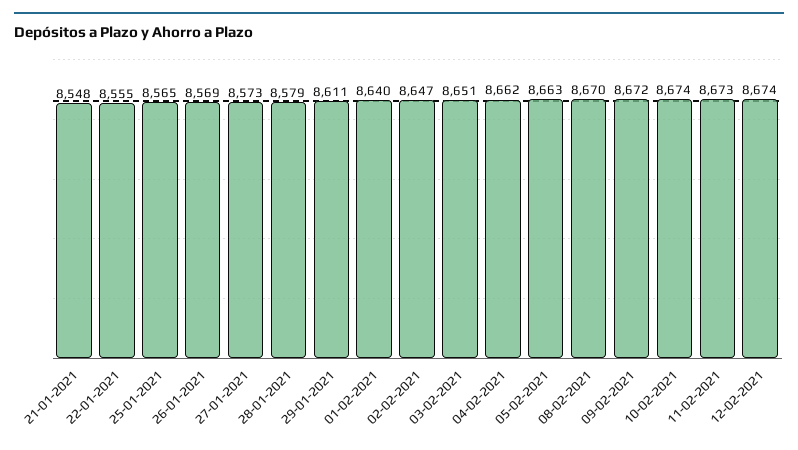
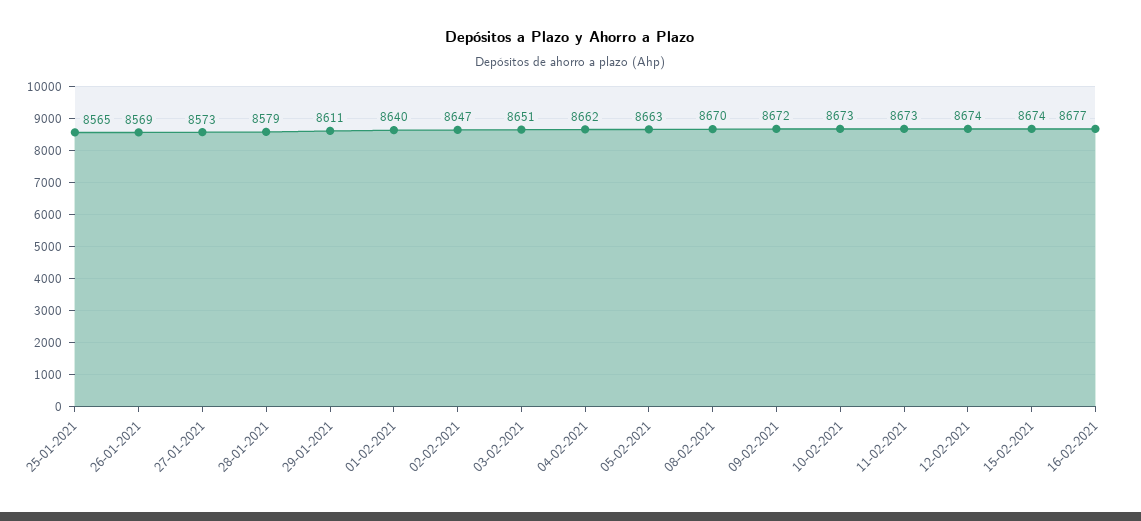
21-01-2021: 8548 -> none
22-01-2021: 8555 -> none
10-02-2021: 8674 -> 8673
15-02-2021: none -> 8674
16-02-2021: none -> 8677

